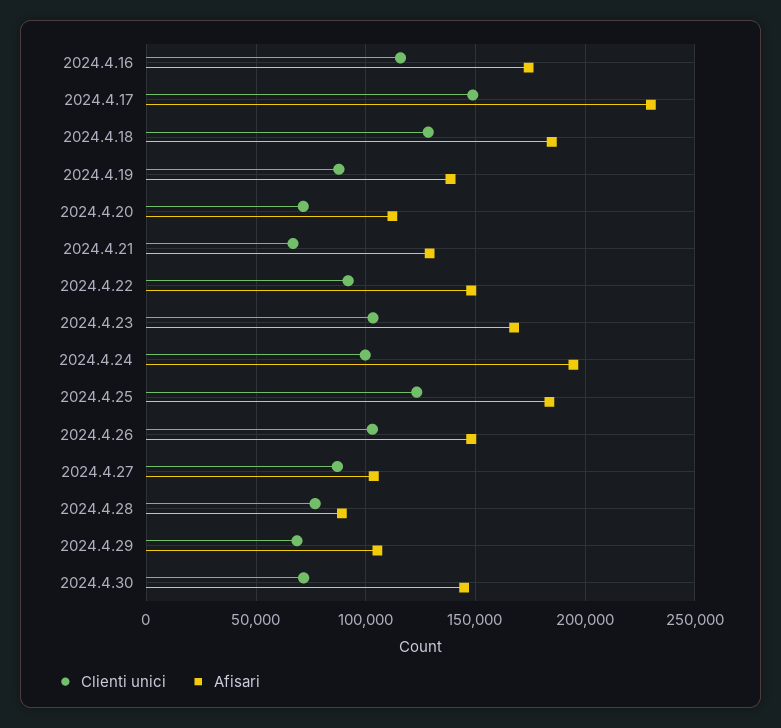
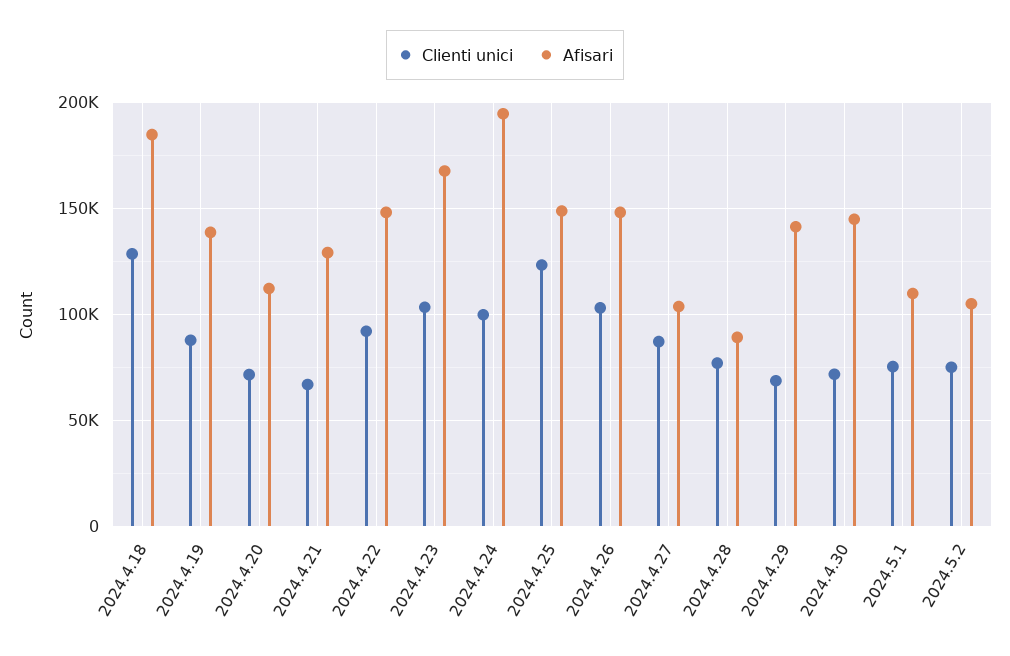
Clienti unici, 2024.4.16: 115000 -> none
Afisari, 2024.4.16: 175000 -> none
Clienti unici, 2024.4.17: 150000 -> none
Afisari, 2024.4.17: 230000 -> none
Afisari, 2024.4.25: 185000 -> 150000
Afisari, 2024.4.29: 105000 -> 140000
Clienti unici, 2024.5.1: none -> 75000
Afisari, 2024.5.1: none -> 110000
Clienti unici, 2024.5.2: none -> 75000
Afisari, 2024.5.2: none -> 105000

